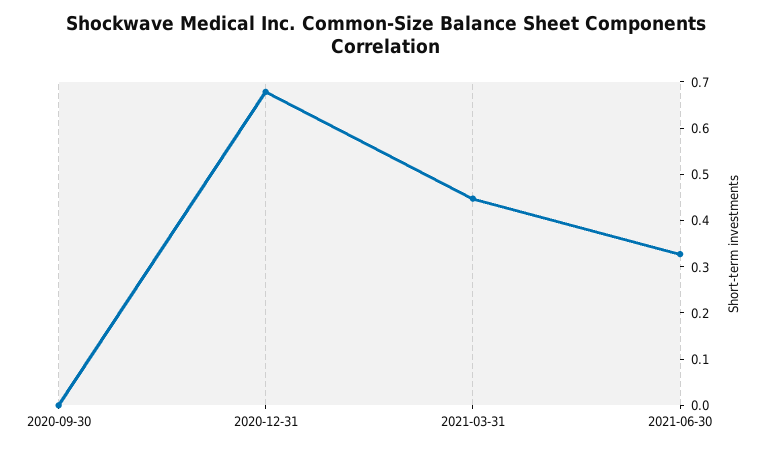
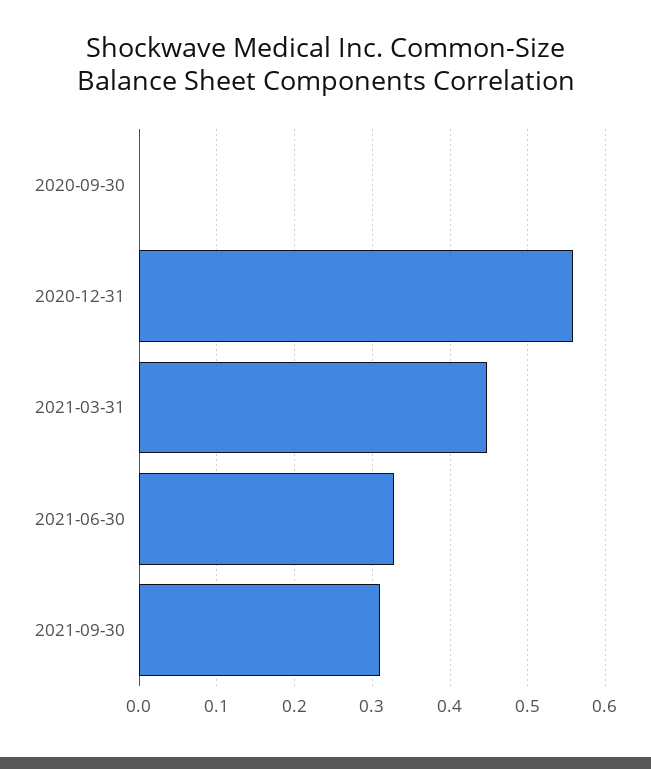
2020-12-31: 0.68 -> 0.56
2021-09-30: none -> 0.31

